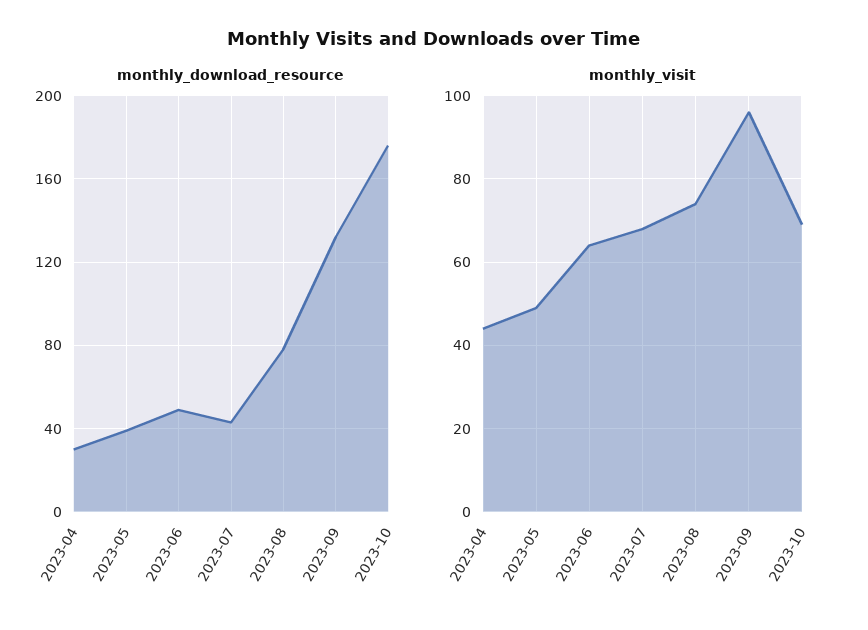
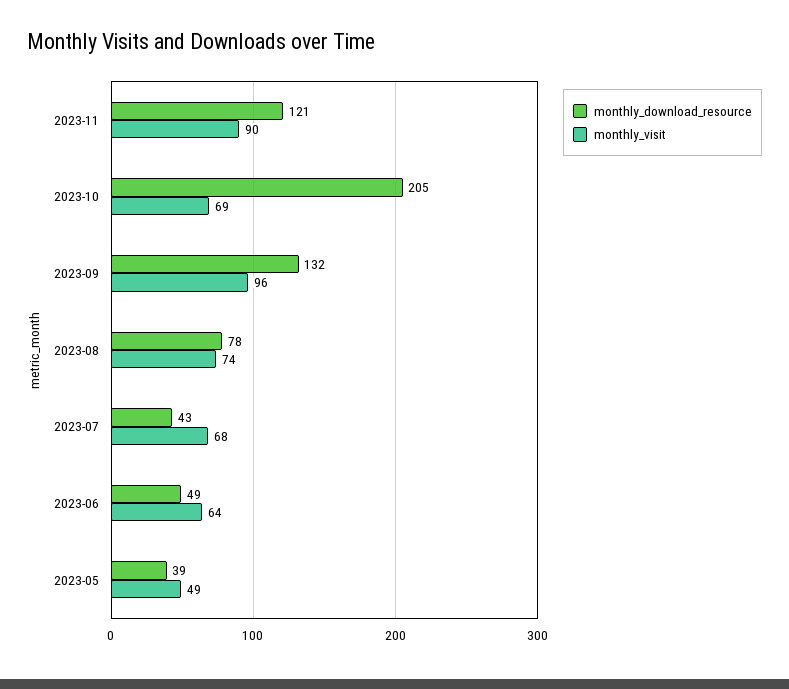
monthly_download_resource, 2023-04: 30 -> none
monthly_download_resource, 2023-10: 175 -> 205
monthly_visit, 2023-04: 45 -> none
monthly_download_resource, 2023-11: none -> 121
monthly_visit, 2023-11: none -> 90

